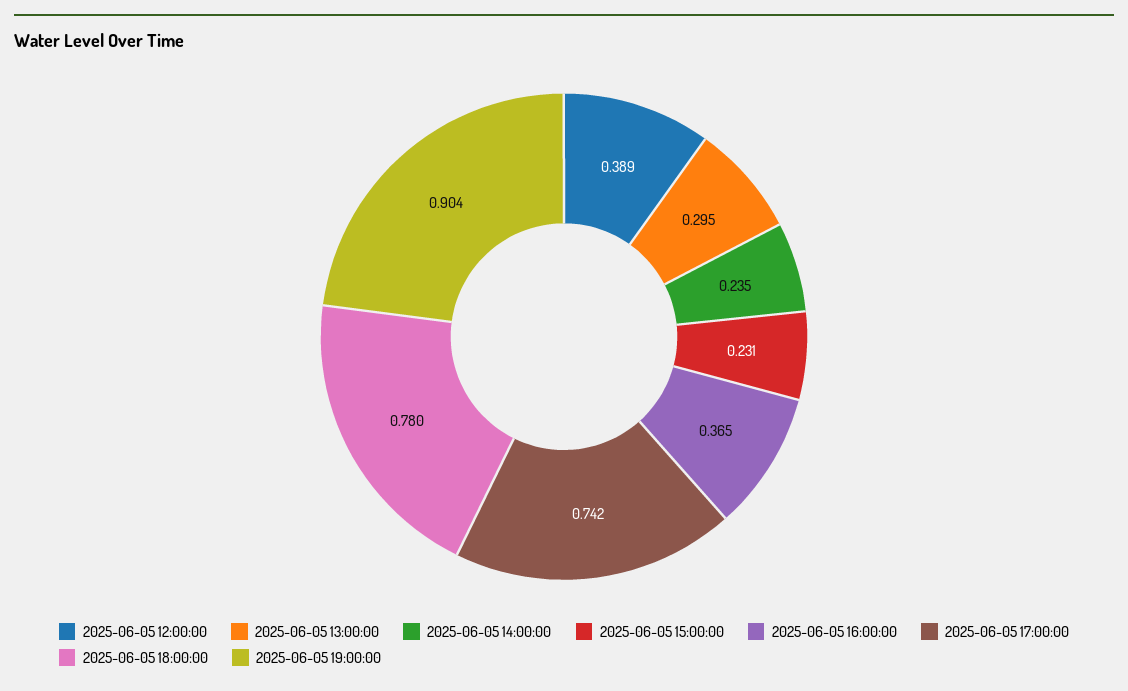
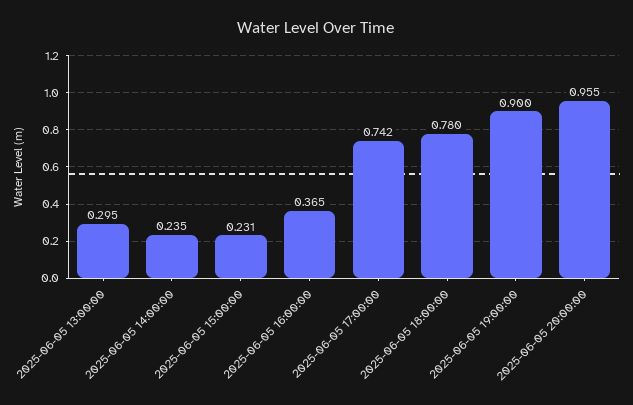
2025-06-05 12:00:00: 0.389 -> none
2025-06-05 19:00:00: 0.904 -> 0.9
2025-06-05 20:00:00: none -> 0.955

